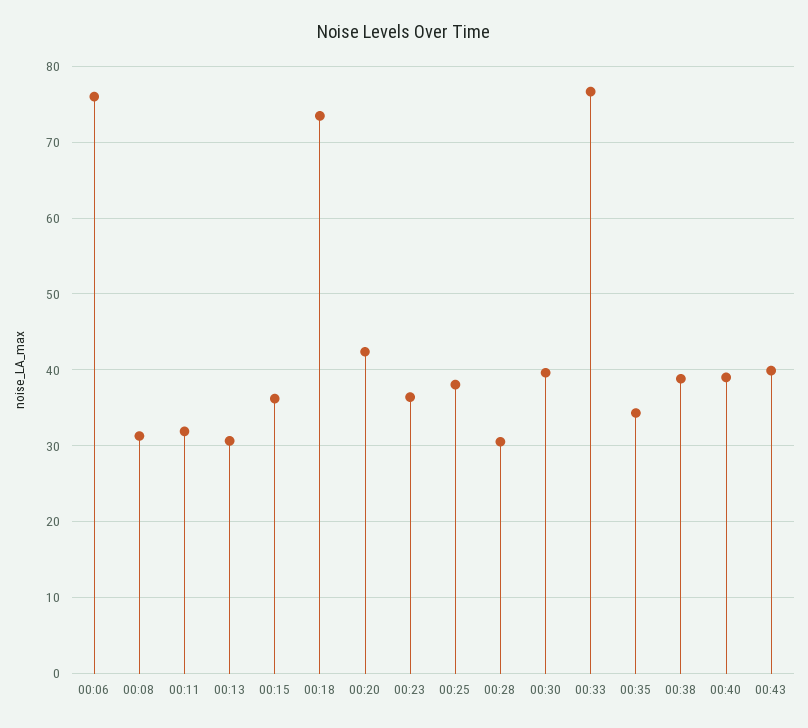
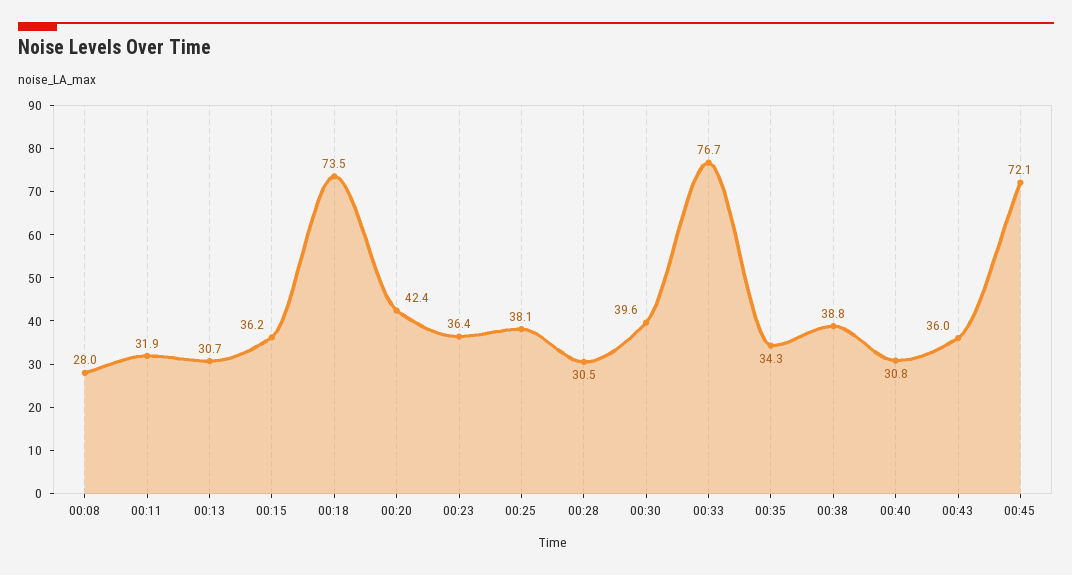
00:06: 76 -> none
00:08: 31 -> 28
00:40: 39 -> 30.8
00:43: 40 -> 36
00:45: none -> 72.1

